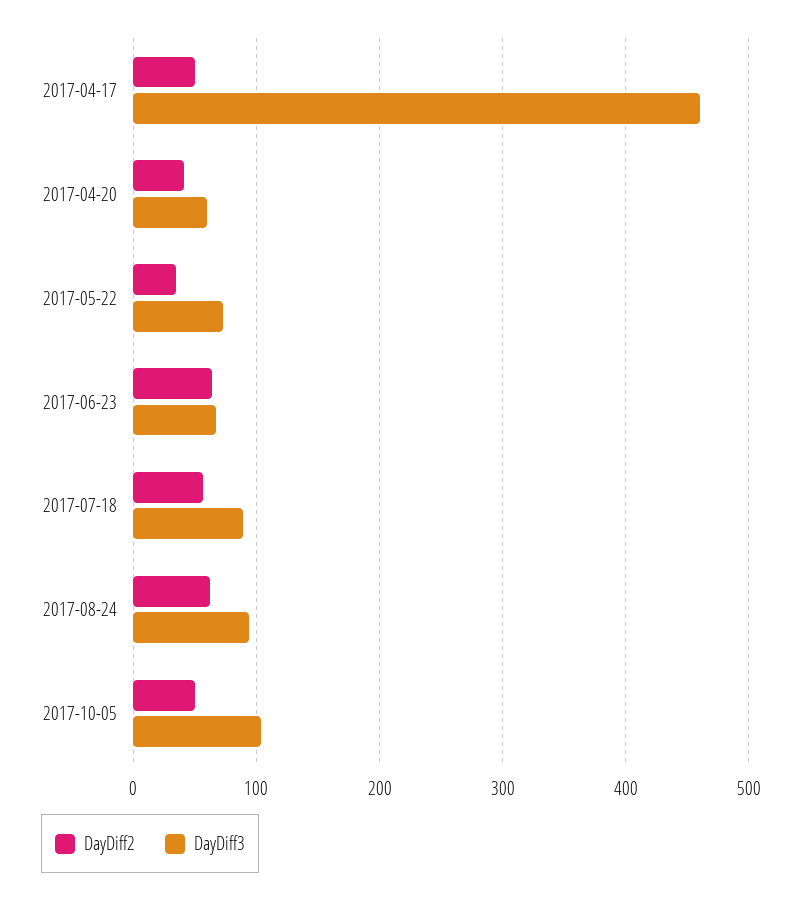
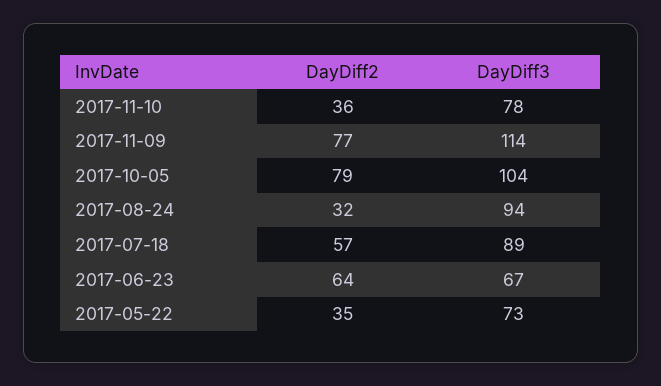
DayDiff2, 2017-04-17: 50 -> none
DayDiff3, 2017-04-17: 460 -> none
DayDiff2, 2017-04-20: 40 -> none
DayDiff3, 2017-04-20: 60 -> none
DayDiff2, 2017-08-24: 60 -> 32
DayDiff2, 2017-10-05: 50 -> 79
DayDiff2, 2017-11-10: none -> 36
DayDiff3, 2017-11-10: none -> 78
DayDiff2, 2017-11-09: none -> 77
DayDiff3, 2017-11-09: none -> 114

